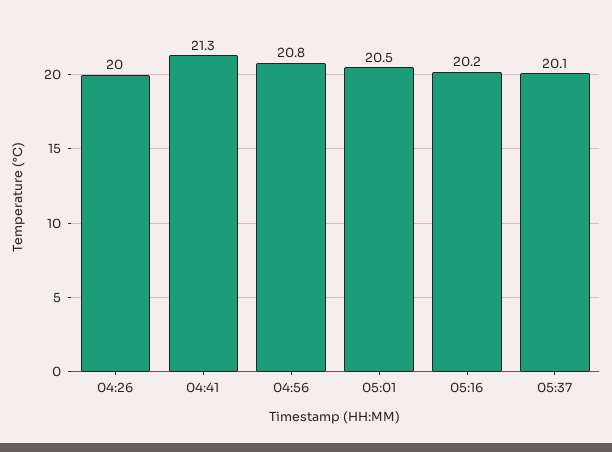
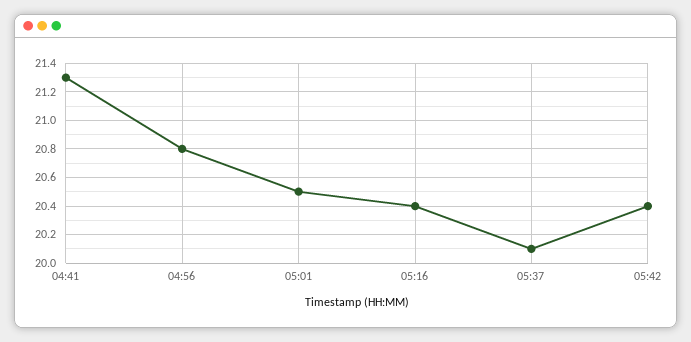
04:26: 20 -> none
05:16: 20.2 -> 20.4
05:42: none -> 20.4

